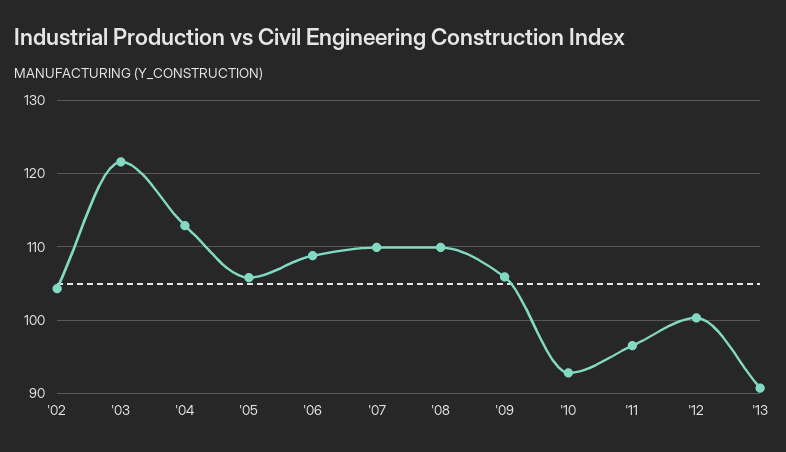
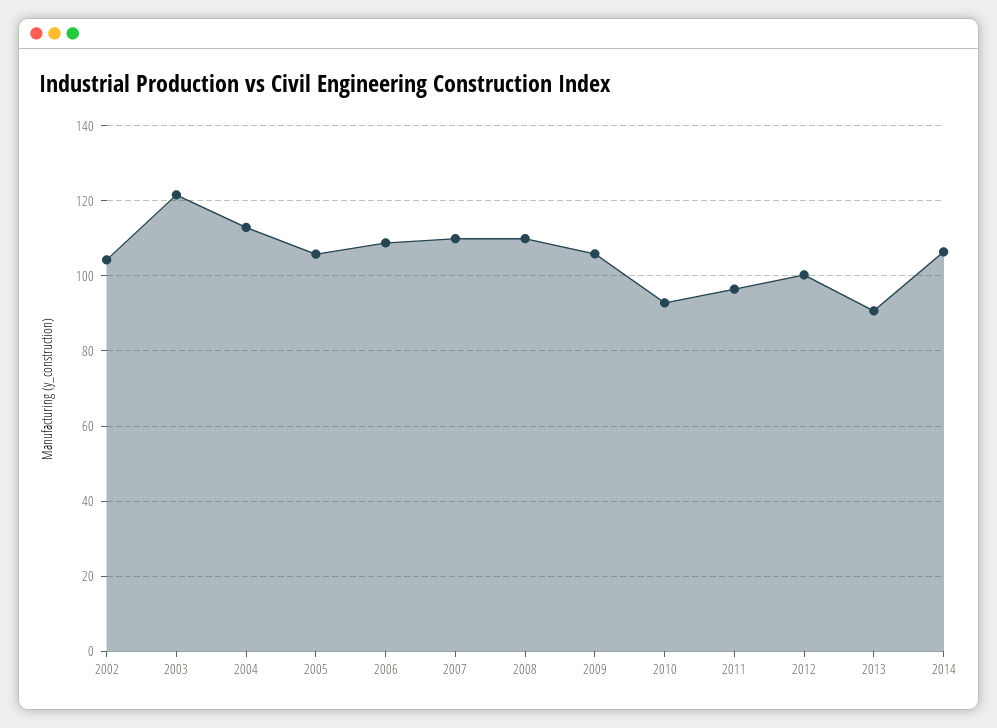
2014: none -> 106

